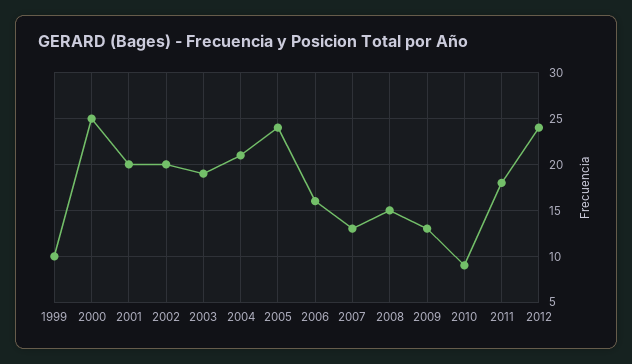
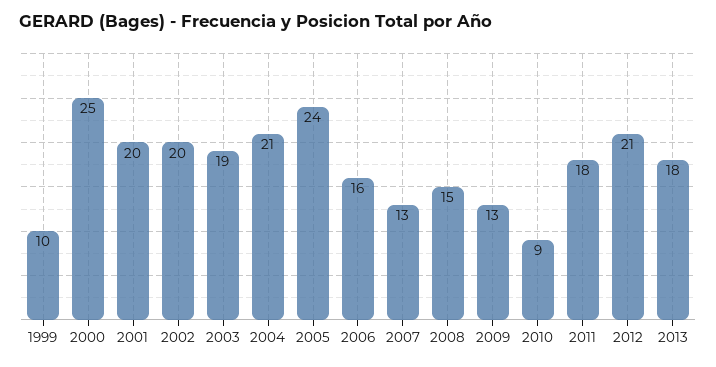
2012: 24 -> 21
2013: none -> 18

